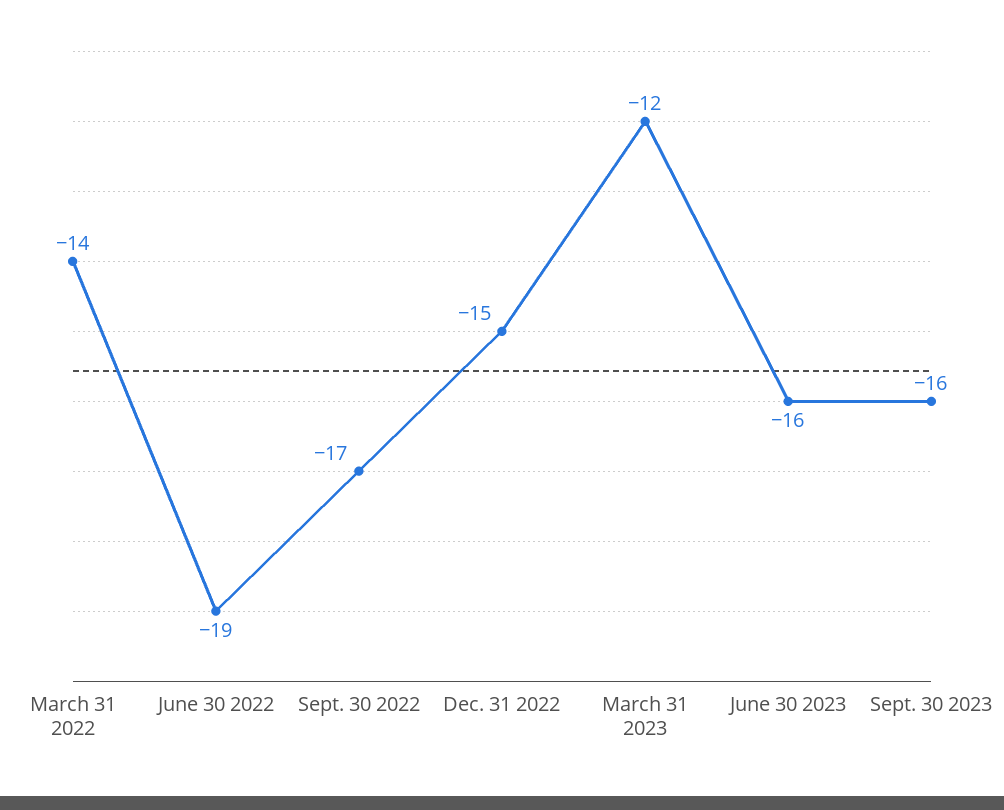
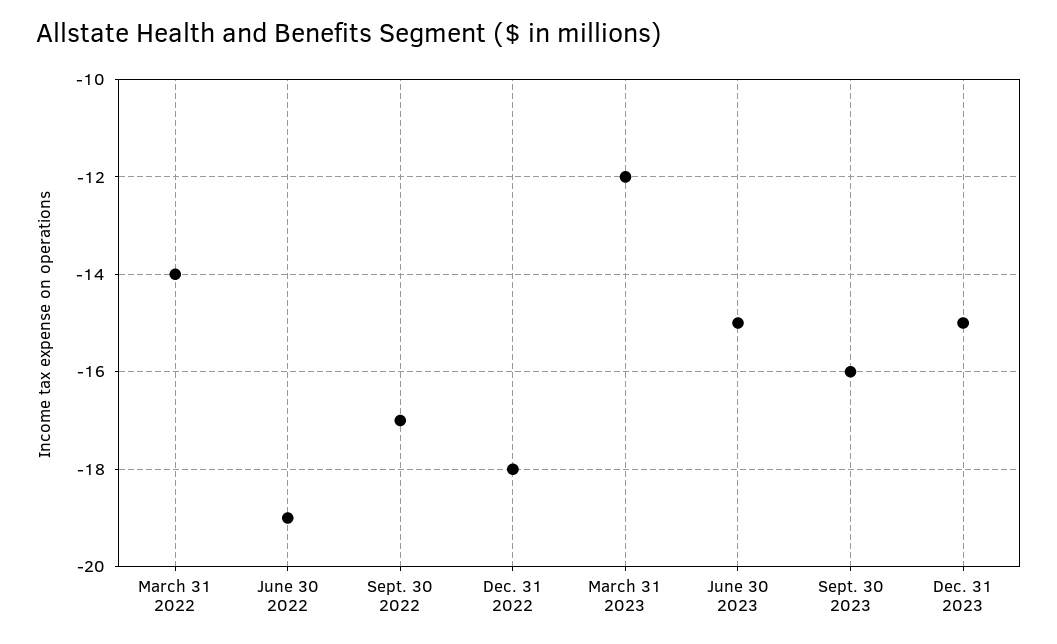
Dec. 31 2022: -15 -> -18
June 30 2023: -16 -> -15
Dec. 31 2023: none -> -15

